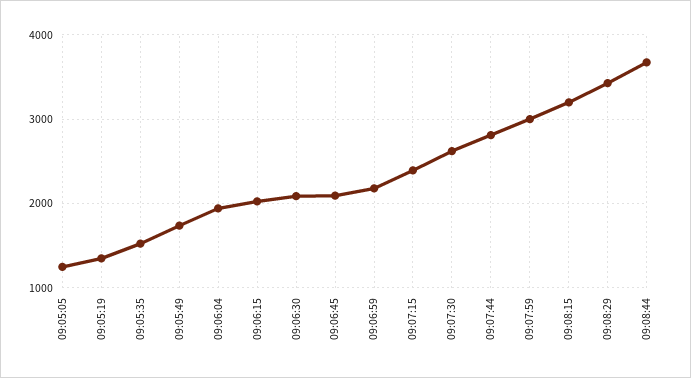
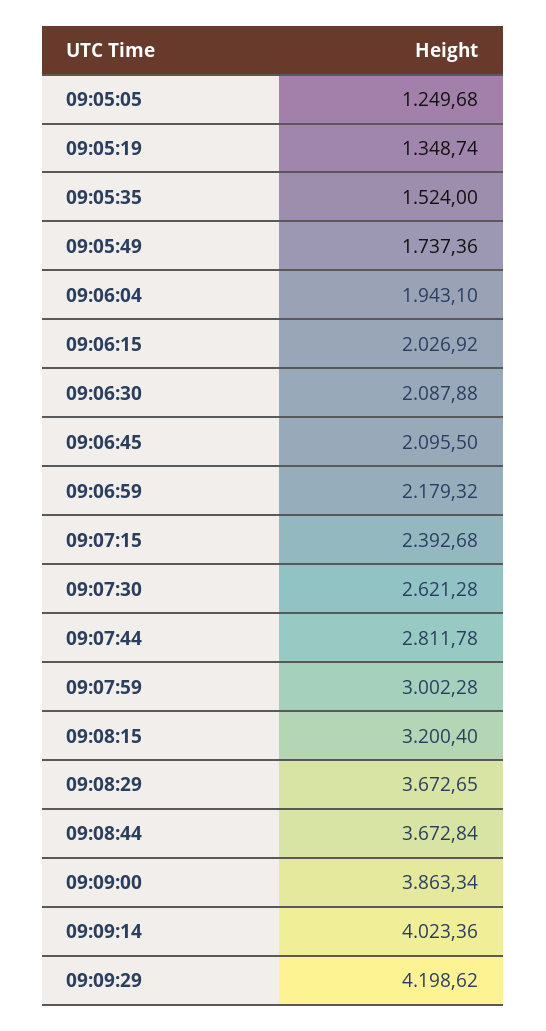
09:08:29: 3400 -> 3672.65
09:09:00: none -> 3863.34
09:09:14: none -> 4023.36
09:09:29: none -> 4198.62

